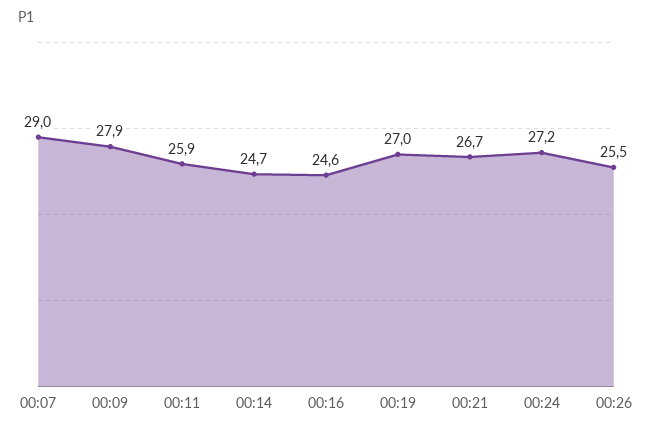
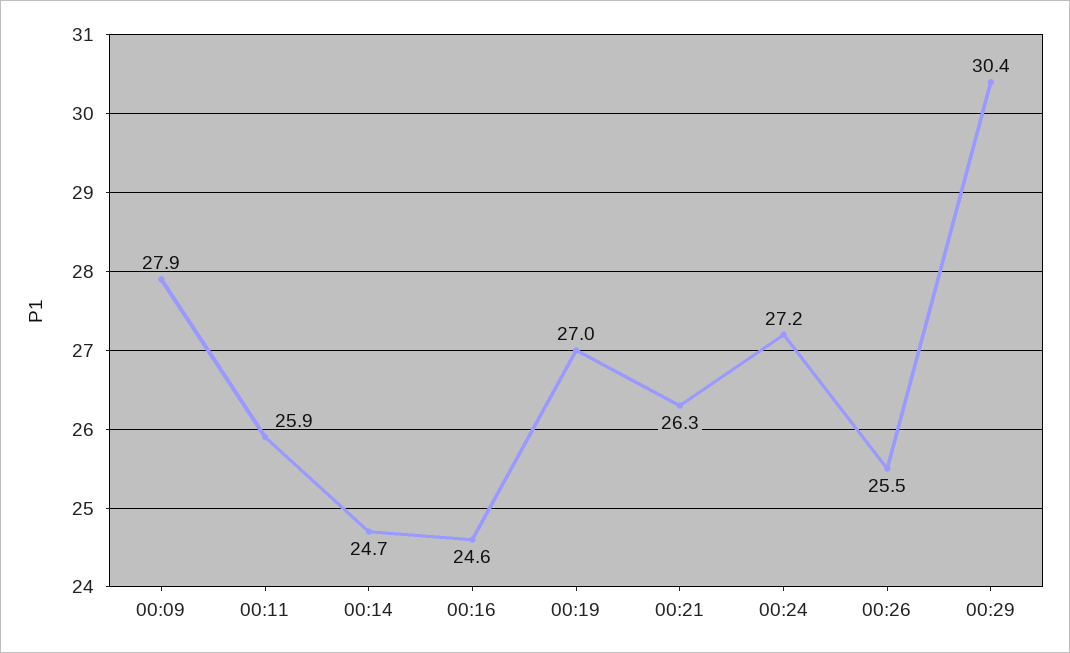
00:07: 29 -> none
00:21: 26.7 -> 26.3
00:29: none -> 30.4

